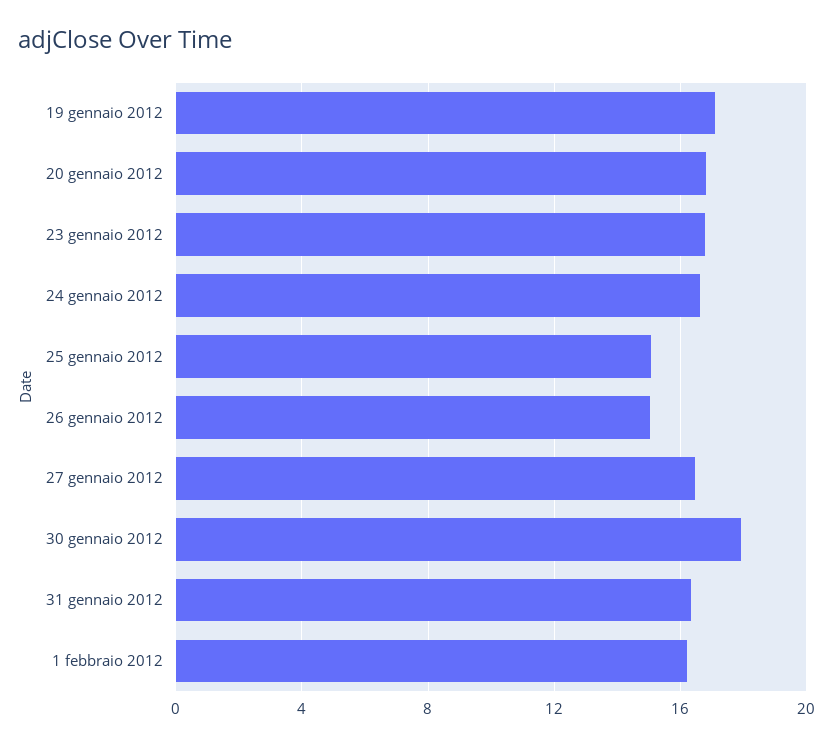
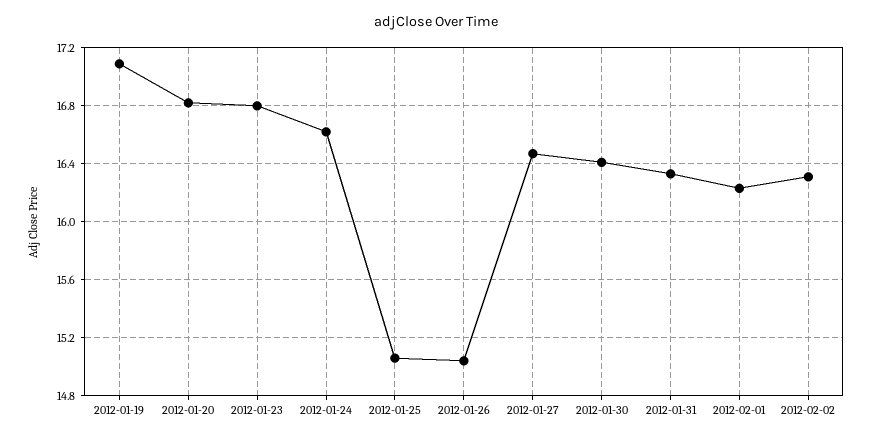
30 gennaio 2012: 18 -> 16.4
2012-02-02: none -> 16.3

